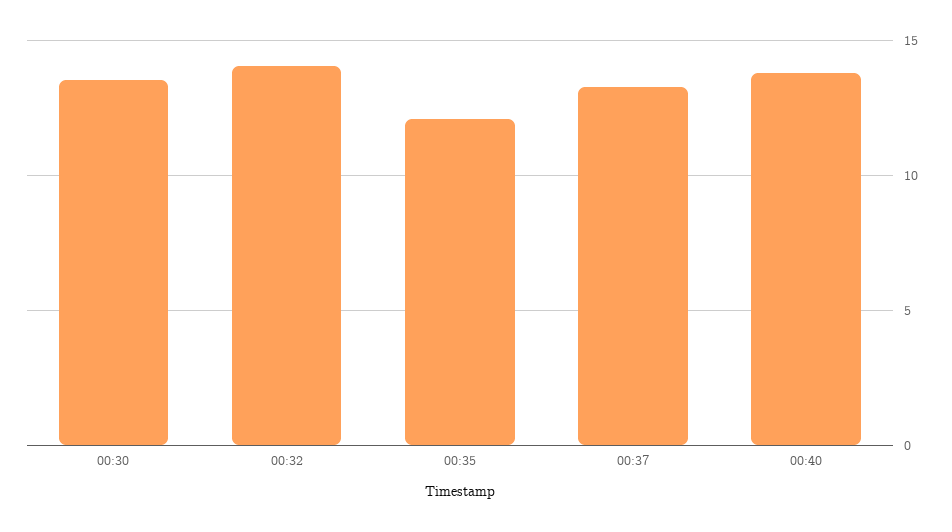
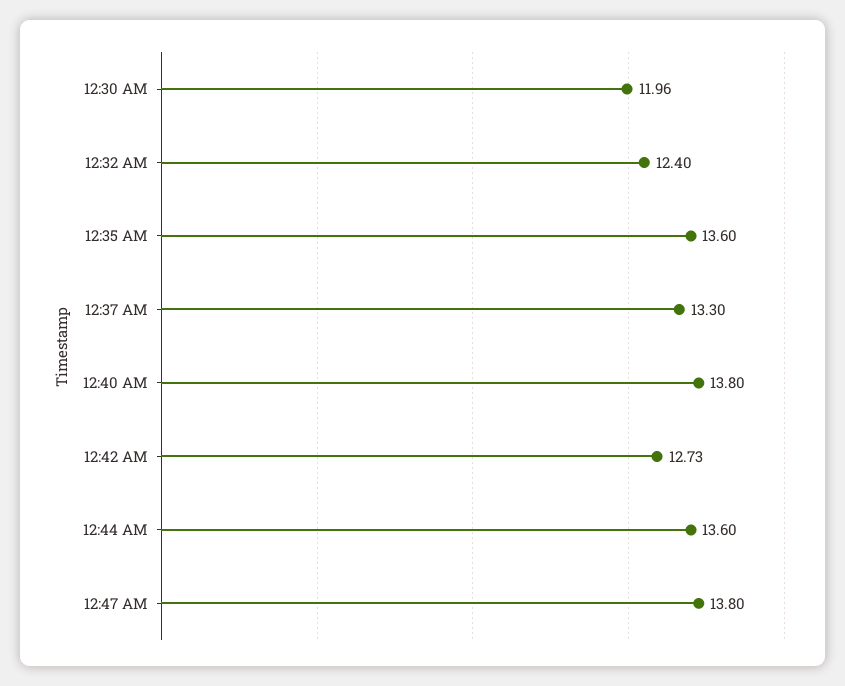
00:30: 13.5 -> 11.96
00:32: 14 -> 12.4
00:35: 12 -> 13.6
12:42 AM: none -> 12.73
12:44 AM: none -> 13.6
12:47 AM: none -> 13.8

